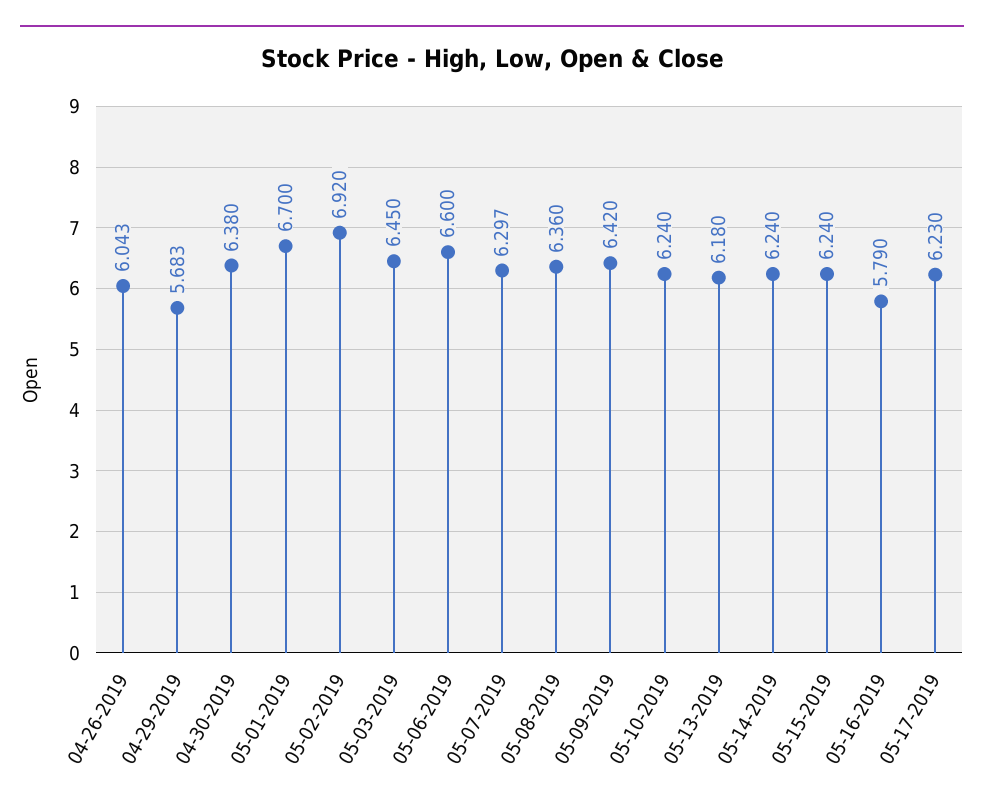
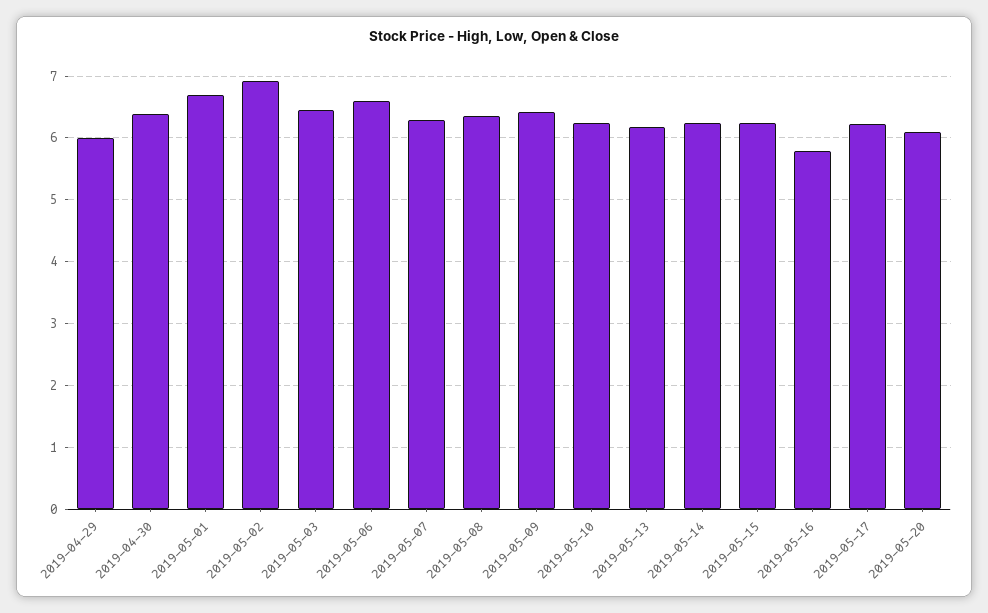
04-26-2019: 6.043 -> none
04-29-2019: 5.683 -> 6
2019-05-20: none -> 6.1

